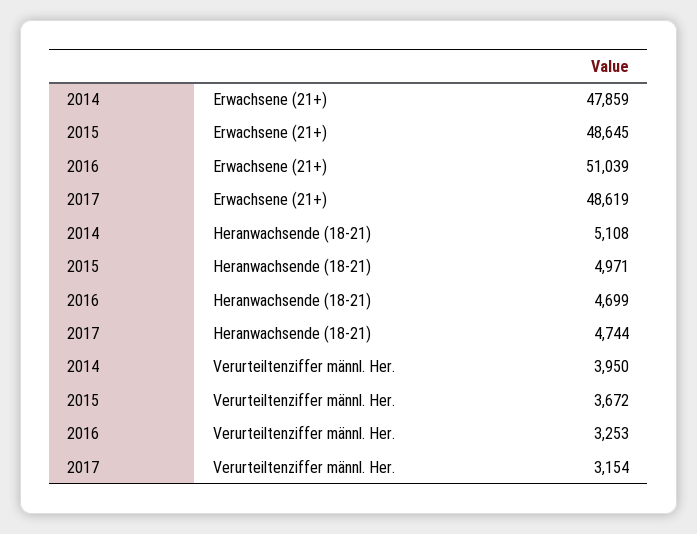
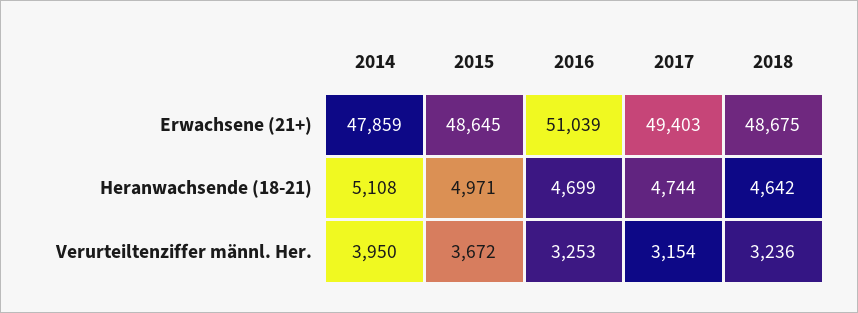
2017, Erwachsene (21+): 48619 -> 49403
2018, Erwachsene (21+): none -> 48675
2018, Heranwachsende (18-21): none -> 4642
2018, Verurteiltenziffer männl. Her.: none -> 3236

